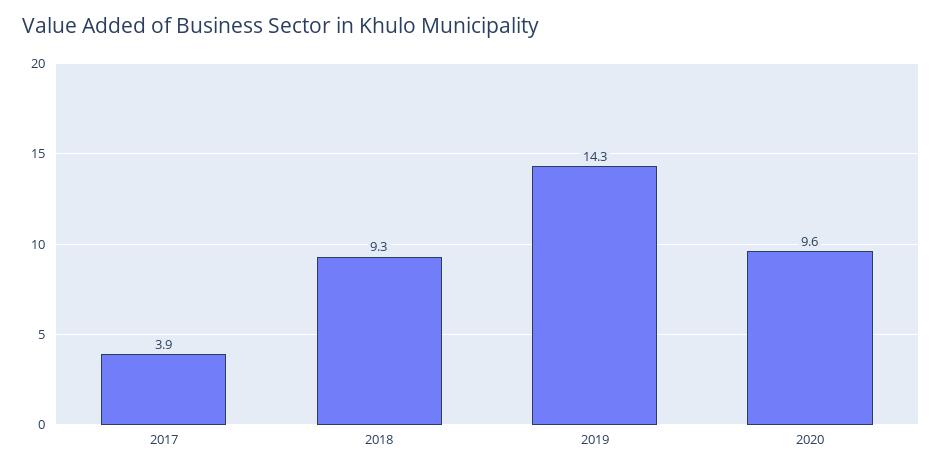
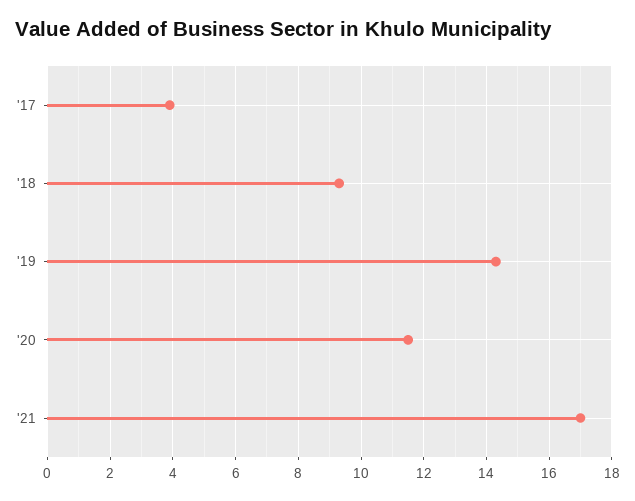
2020: 9.6 -> 11.5
'21: none -> 17

